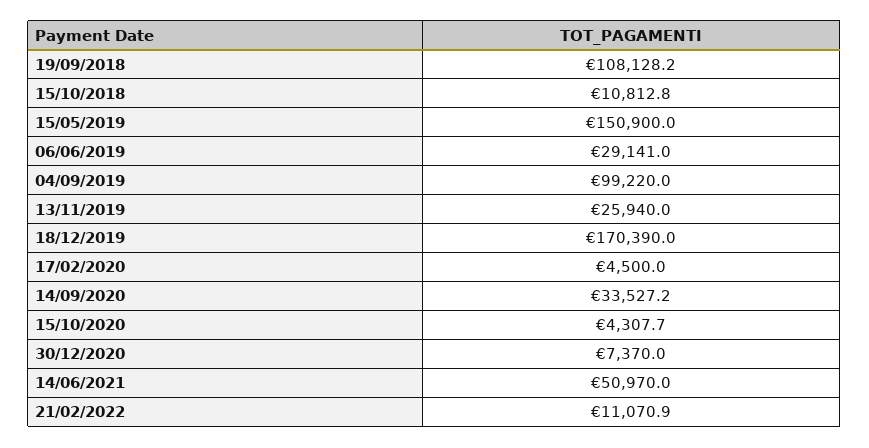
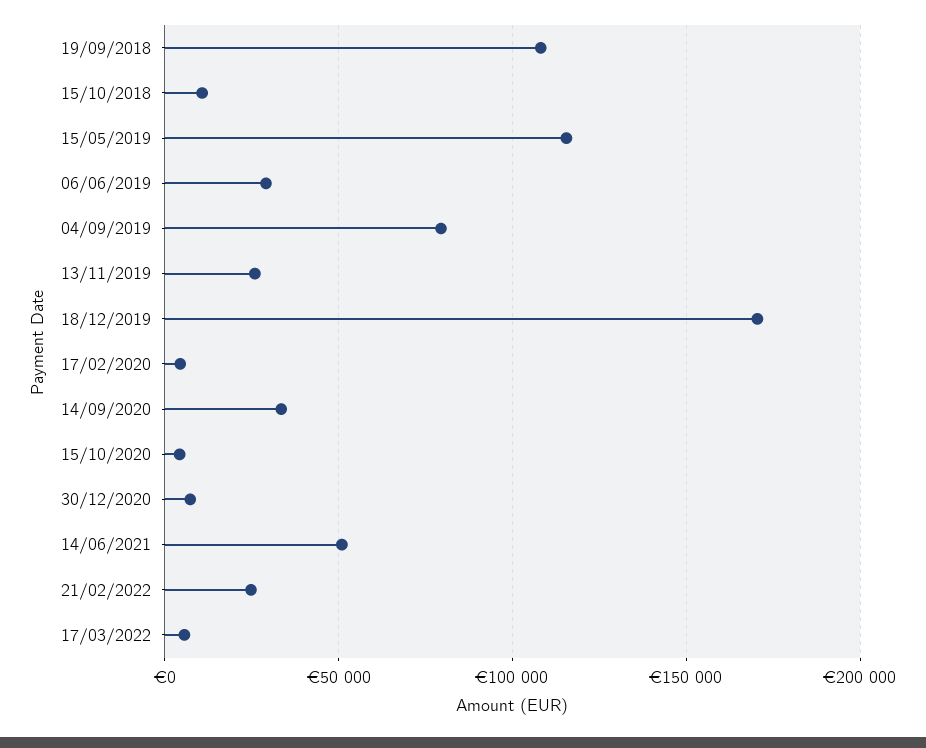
15/05/2019: 150900 -> 115000
04/09/2019: 99220 -> 80000
21/02/2022: 11070.9 -> 25000
17/03/2022: none -> 5000

